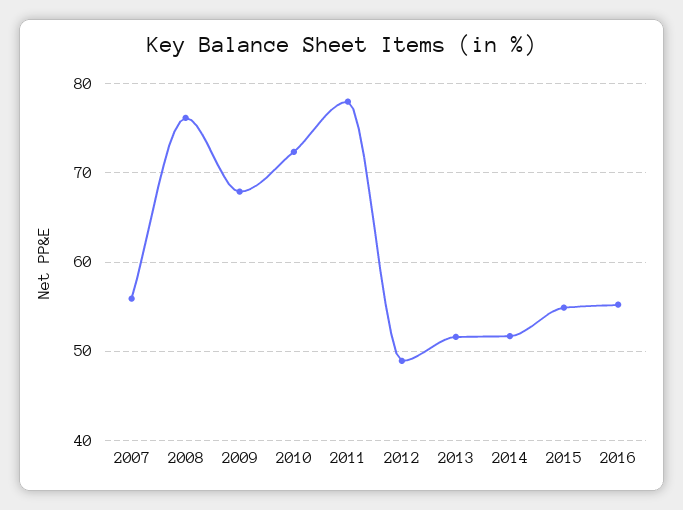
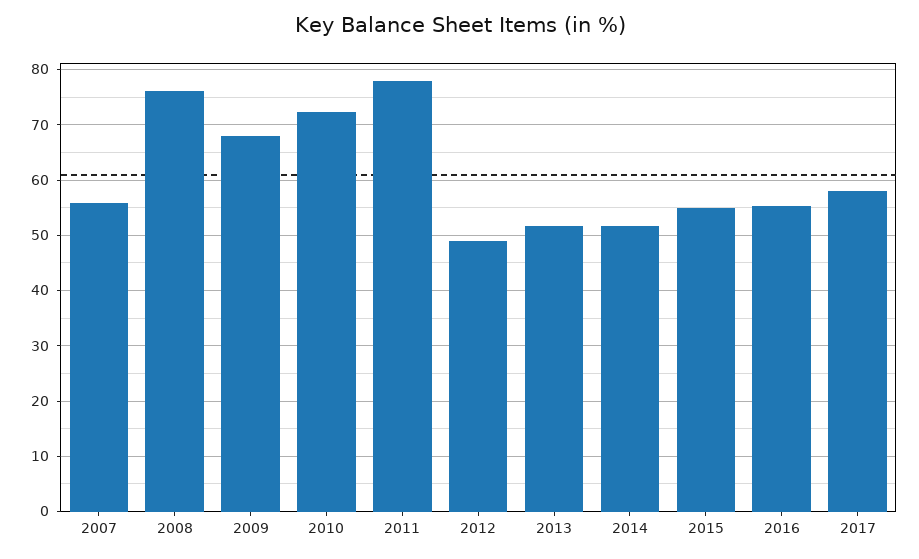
2017: none -> 58

